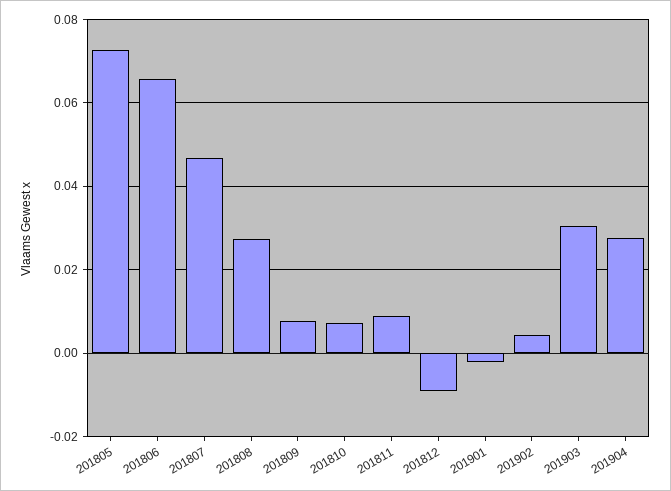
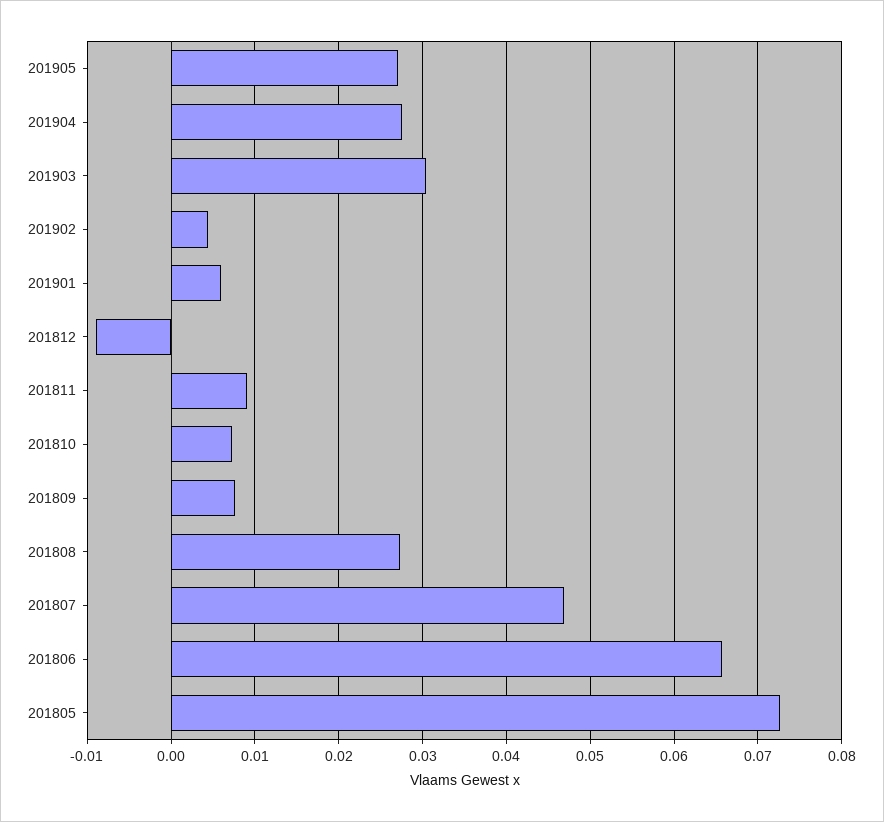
201901: -0.002 -> 0.006
201905: none -> 0.027

